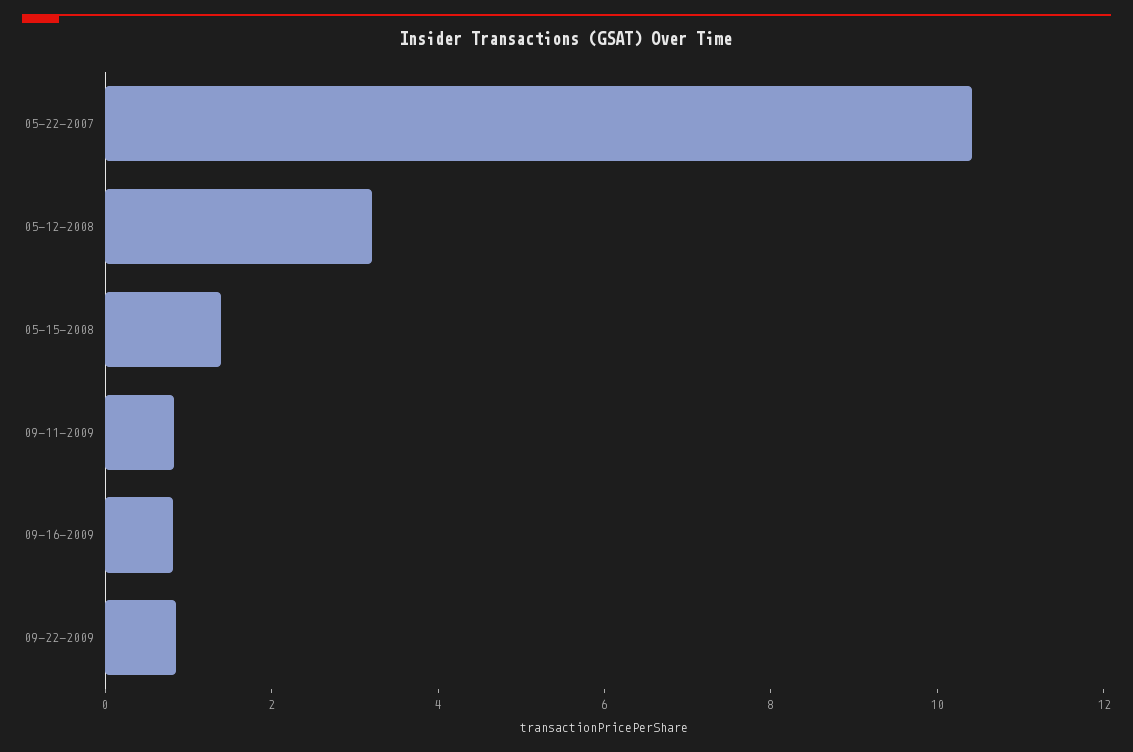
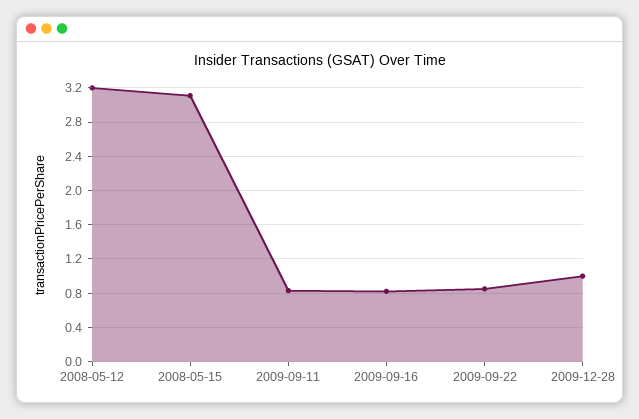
05-22-2007: 10.5 -> none
05-15-2008: 1.5 -> 3.1
2009-12-28: none -> 1

